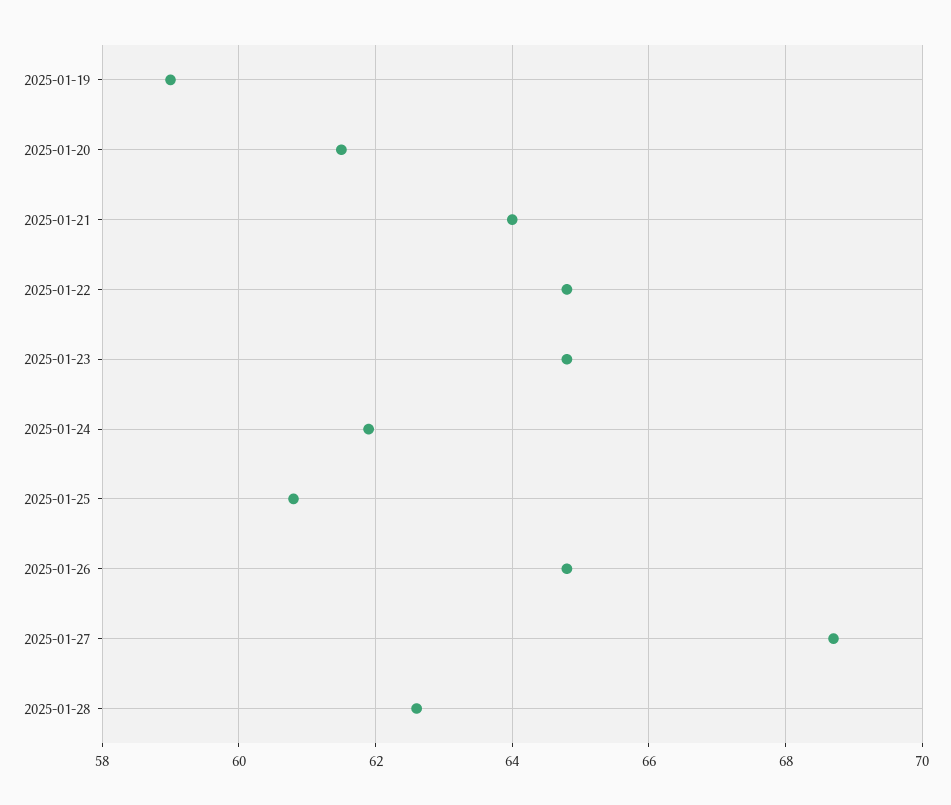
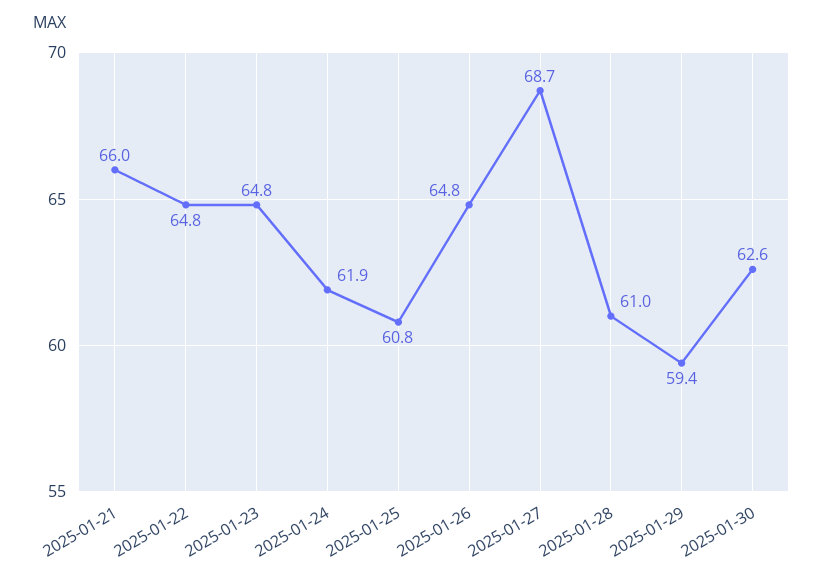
2025-01-19: 59 -> none
2025-01-20: 61.5 -> none
2025-01-21: 64 -> 66
2025-01-28: 62.5 -> 61
2025-01-29: none -> 59.4
2025-01-30: none -> 62.6

